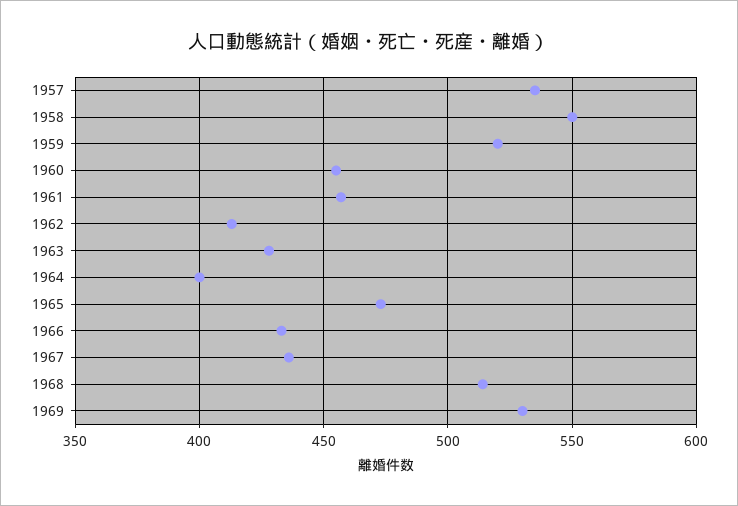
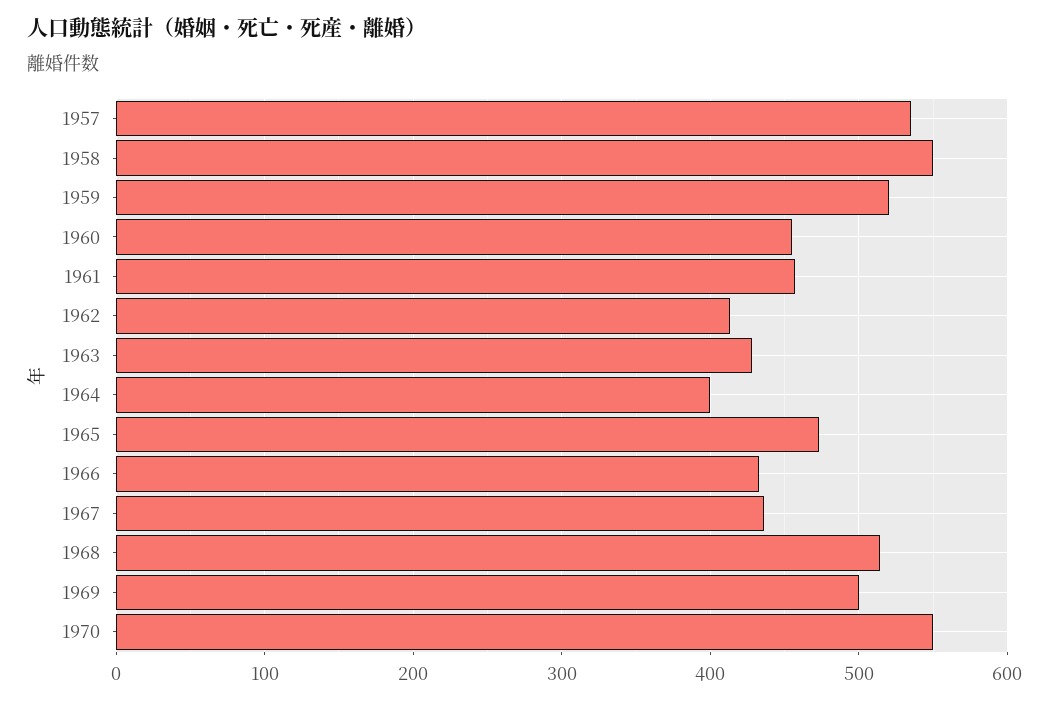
1969: 530 -> 500
1970: none -> 550

